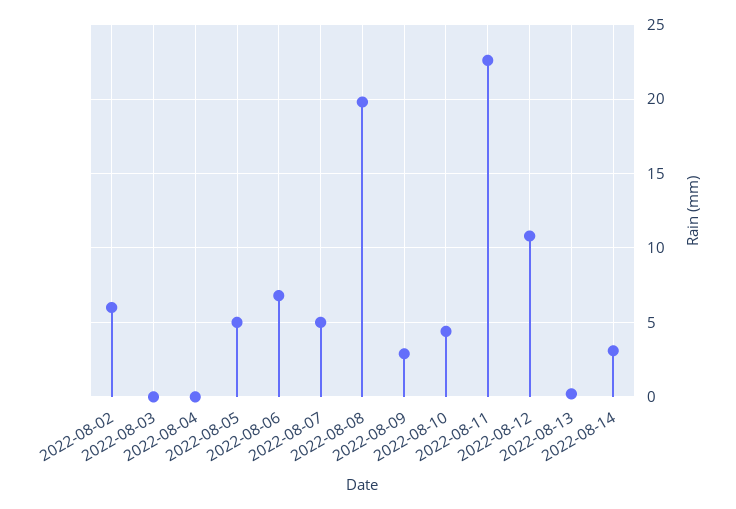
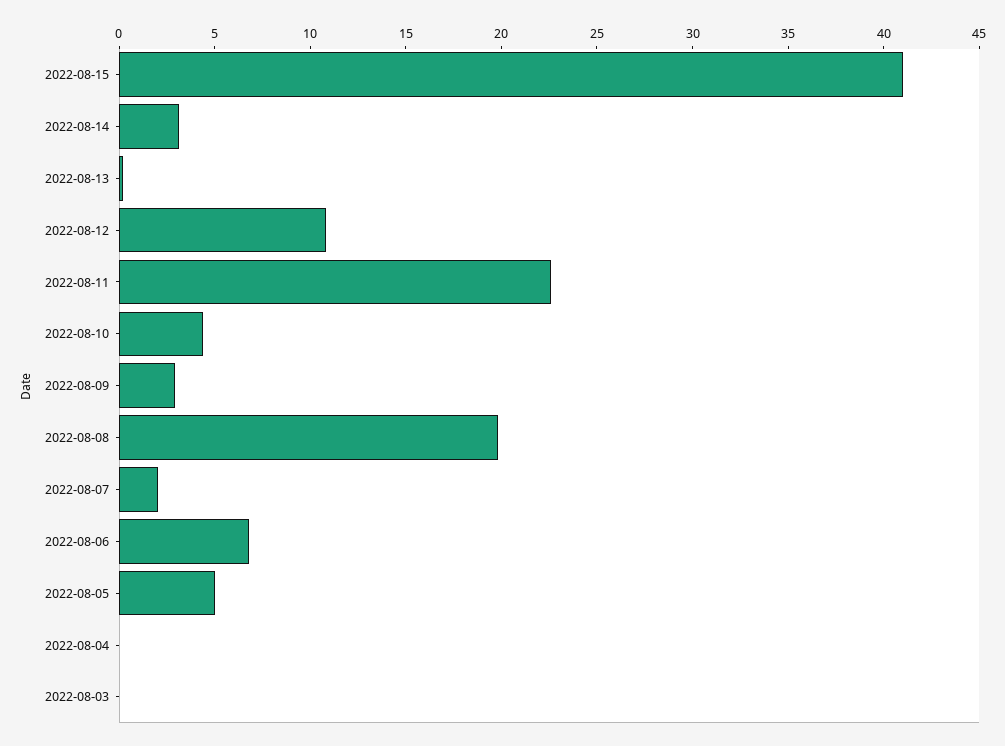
2022-08-02: 6 -> none
2022-08-07: 5 -> 2
2022-08-15: none -> 41

